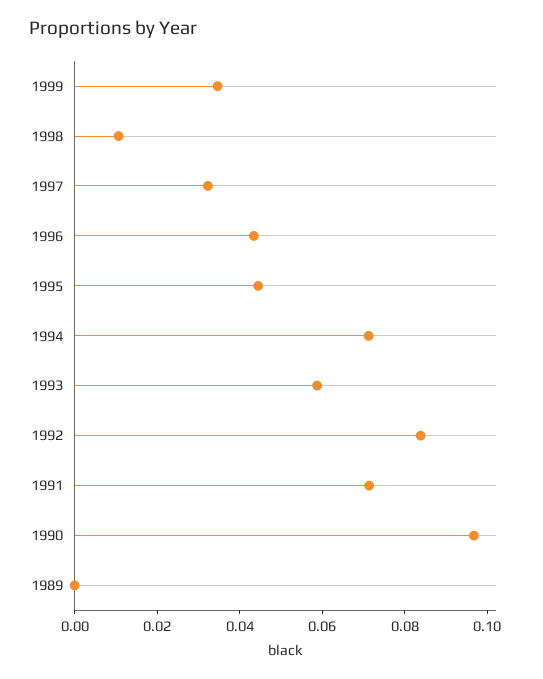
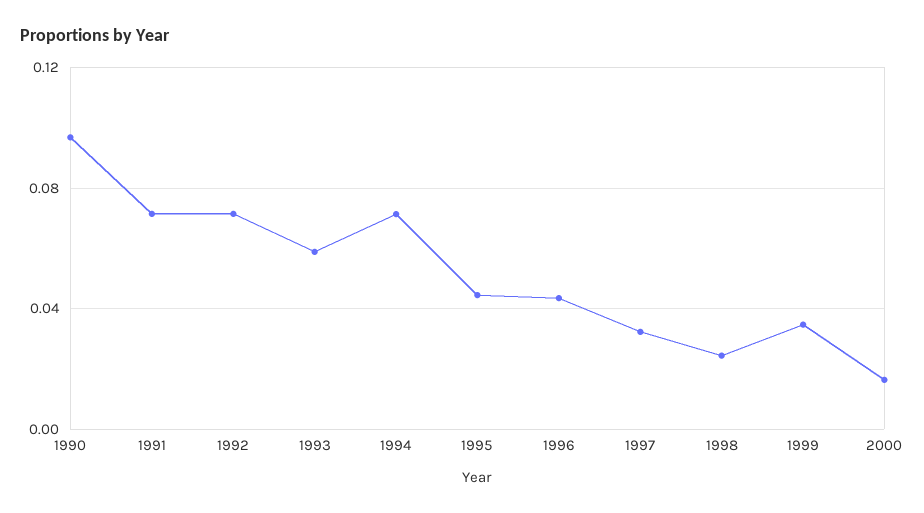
1998: 0.01 -> 0.025
1992: 0.085 -> 0.07
1989: 0 -> none
2000: none -> 0.015

